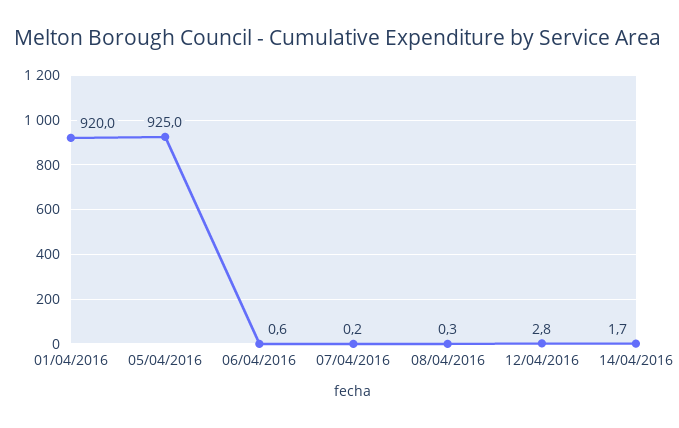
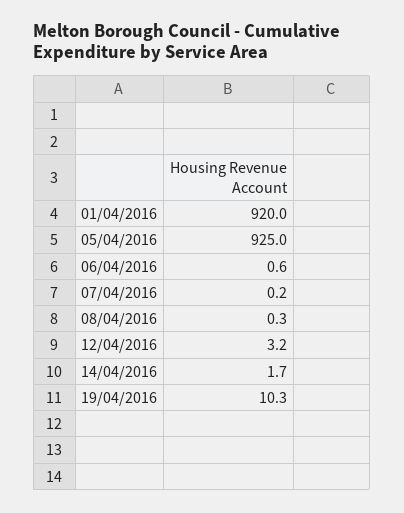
12/04/2016: 2.8 -> 3.2
19/04/2016: none -> 10.3

